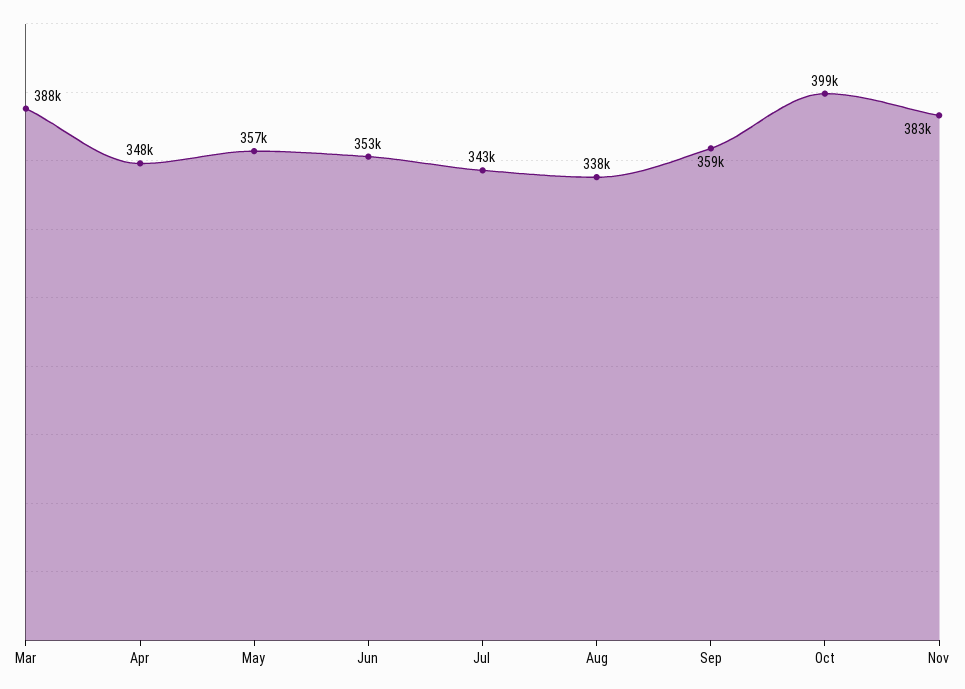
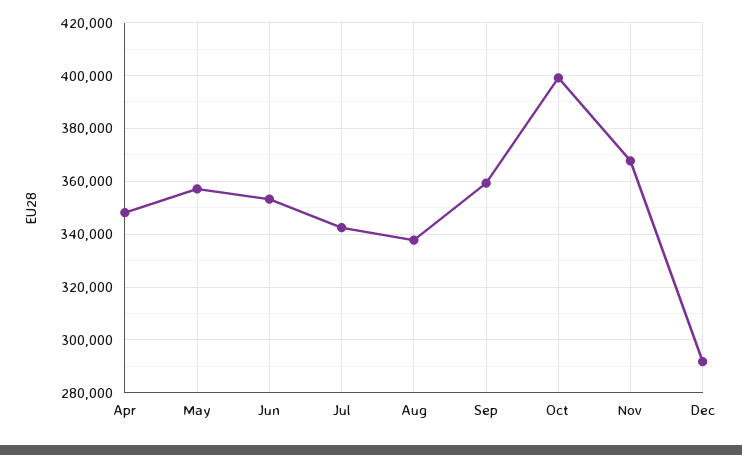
Mar: 388000 -> none
Nov: 383000 -> 367500
Dec: none -> 292500

